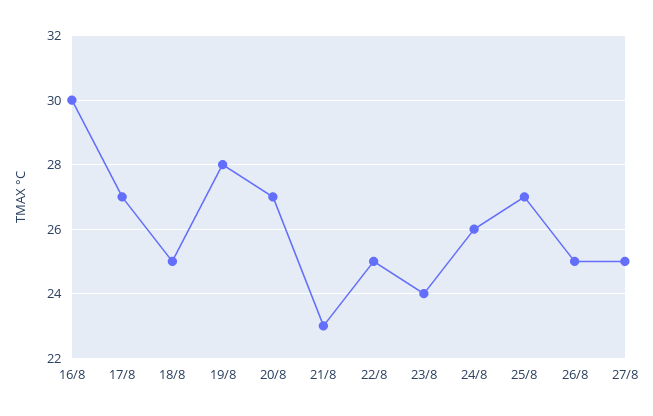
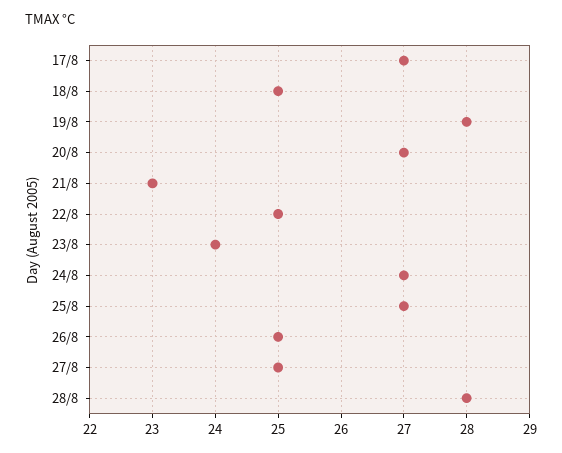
16/8: 30 -> none
24/8: 26 -> 27
28/8: none -> 28

